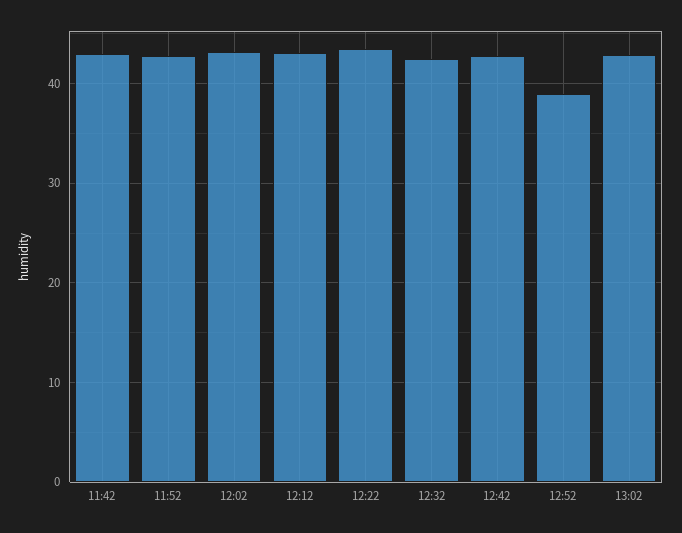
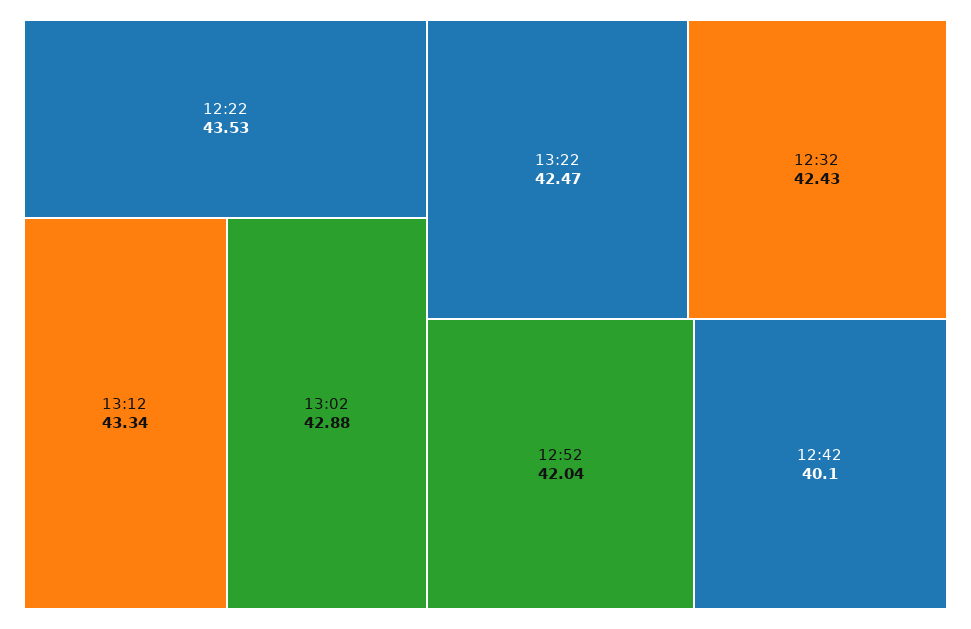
11:42: 43 -> none
11:52: 43 -> none
12:02: 43 -> none
12:12: 43 -> none
12:42: 43 -> 40.1
12:52: 39 -> 42.04
13:12: none -> 43.34
13:22: none -> 42.47

